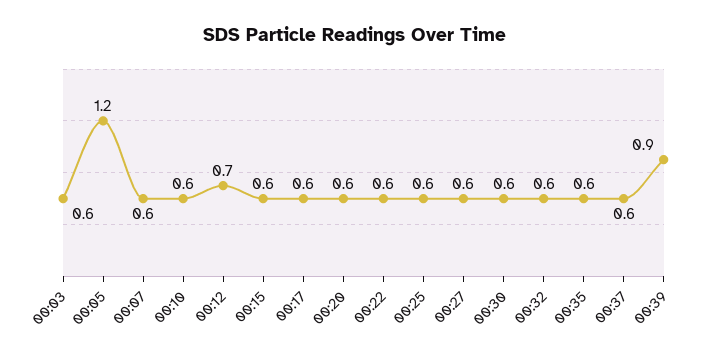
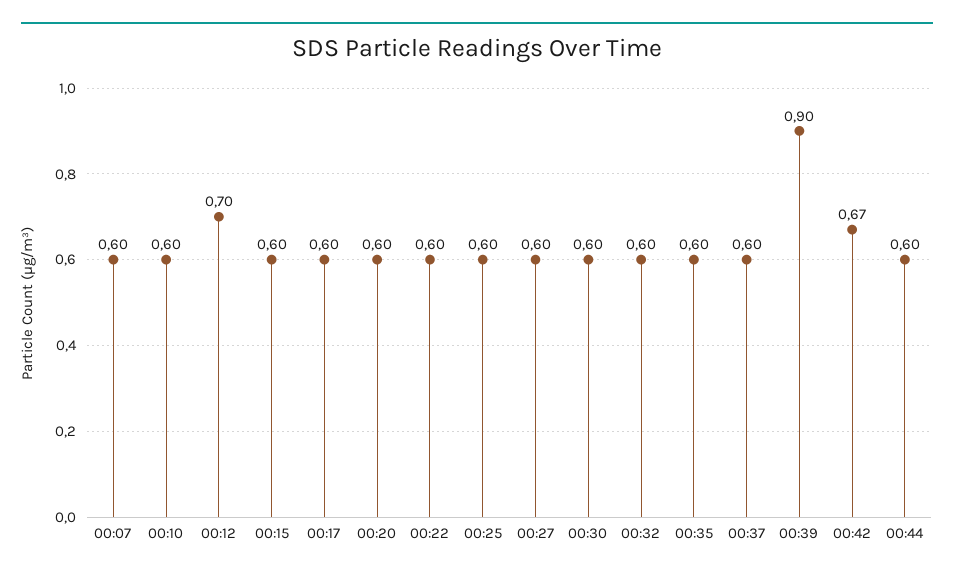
00:03: 0.6 -> none
00:05: 1.2 -> none
00:42: none -> 0.67
00:44: none -> 0.6

